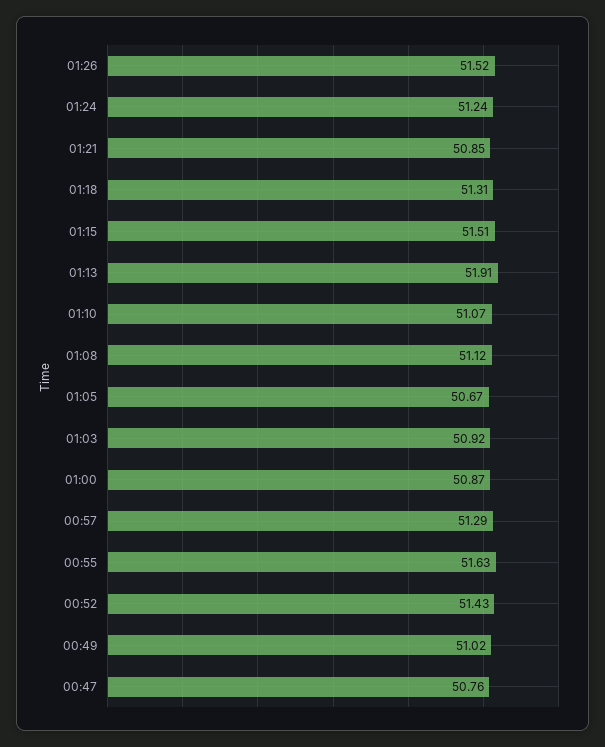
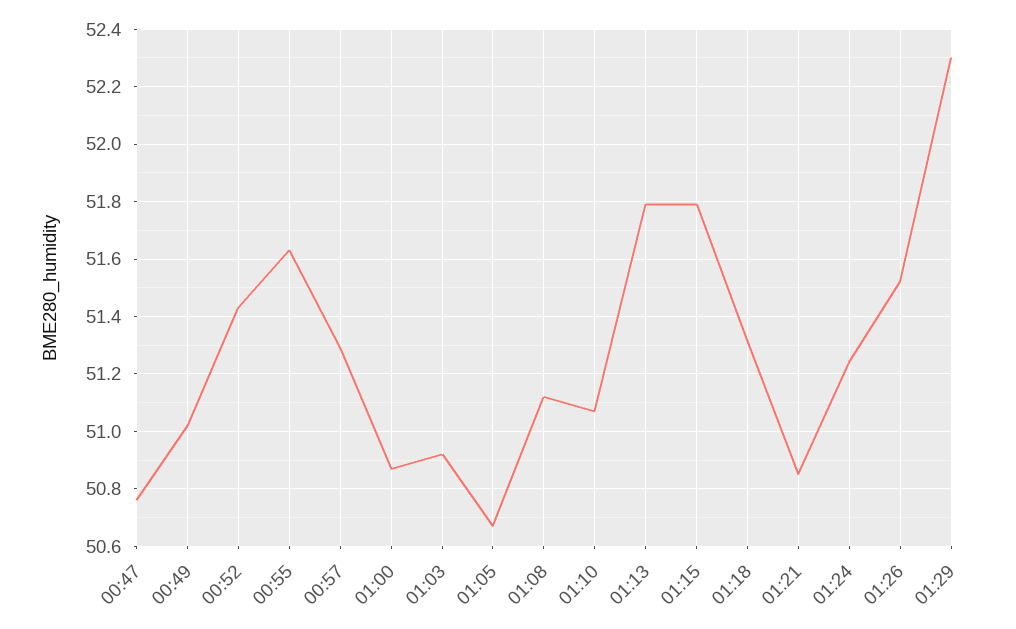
01:15: 51.51 -> 51.8
01:13: 51.91 -> 51.8
01:29: none -> 52.3

